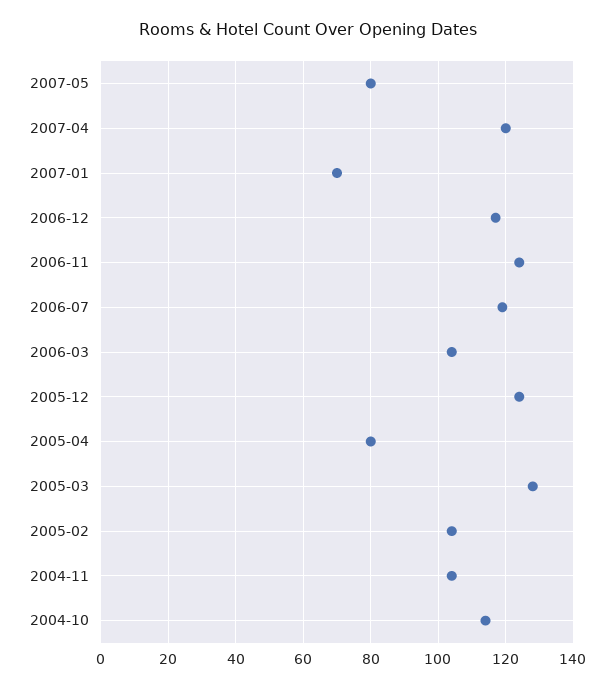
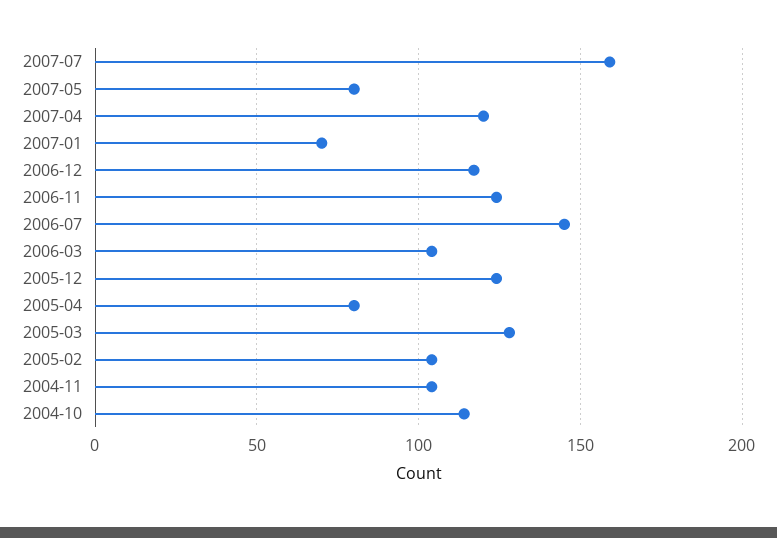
2006-07: 120 -> 145
2007-07: none -> 160

